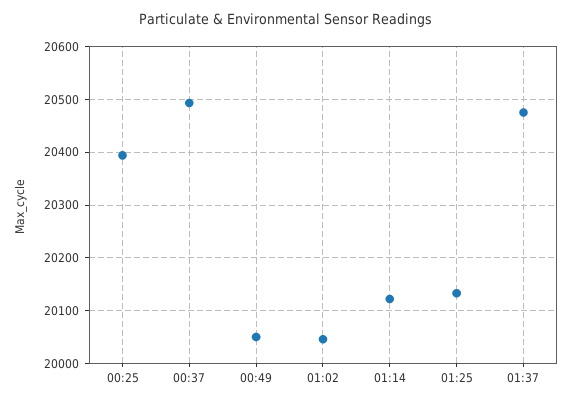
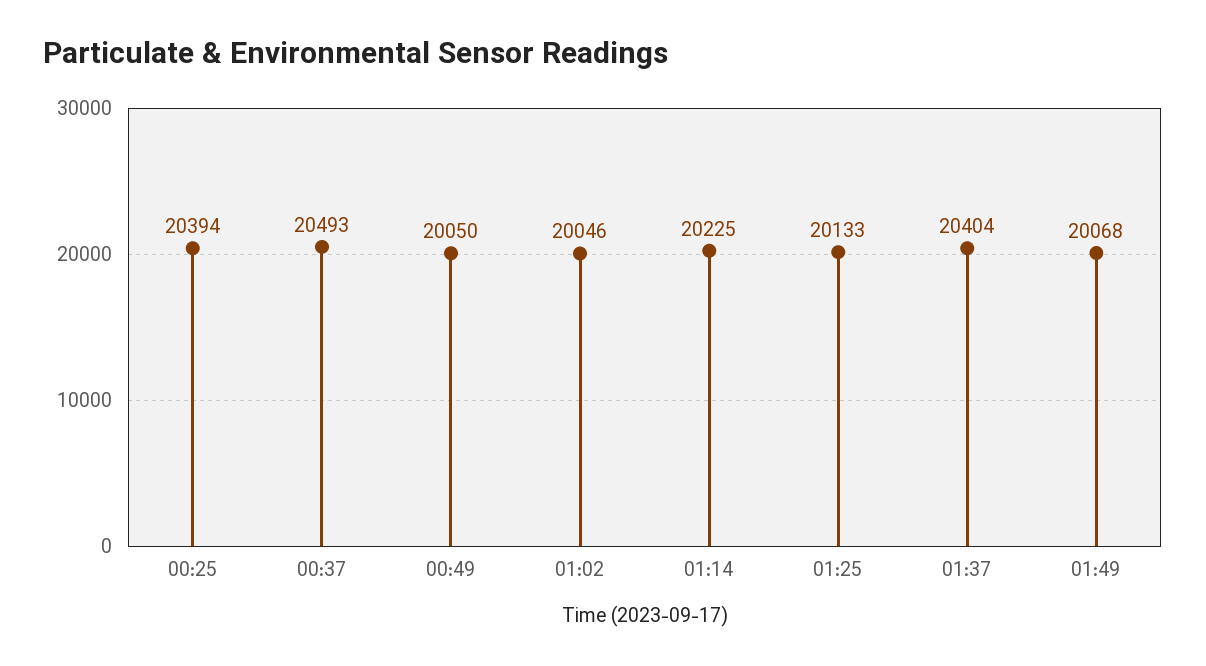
01:14: 20120 -> 20225
01:37: 20480 -> 20404
01:49: none -> 20068

